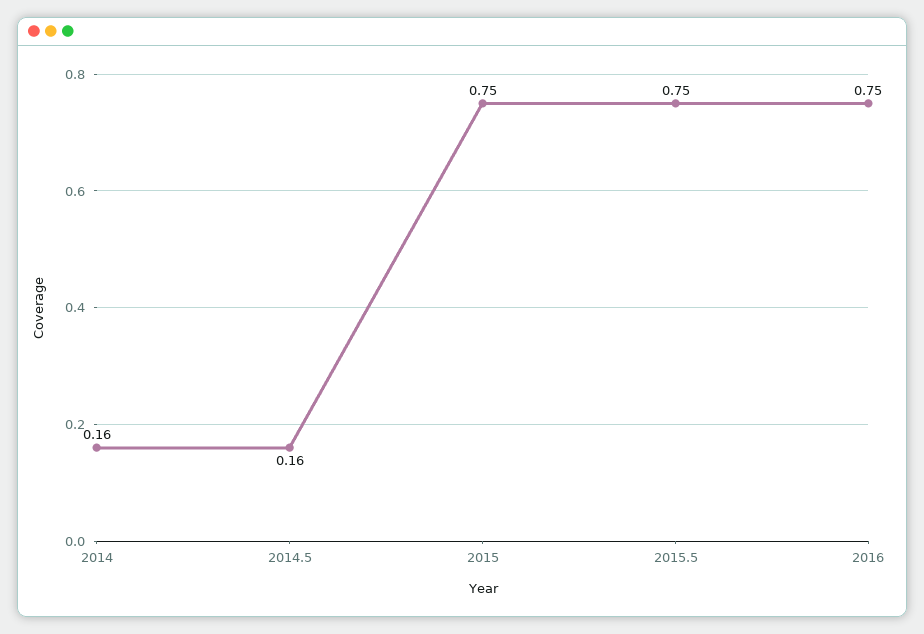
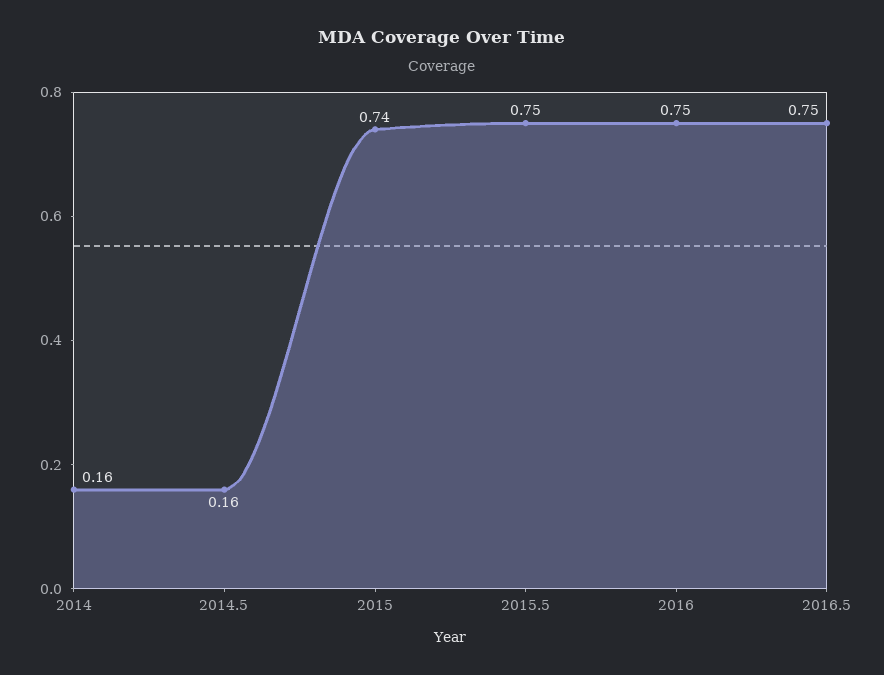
2015: 0.75 -> 0.74
2016.5: none -> 0.75

